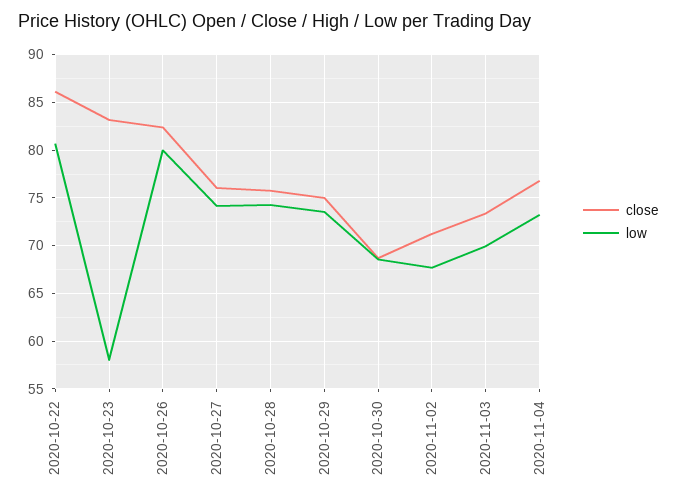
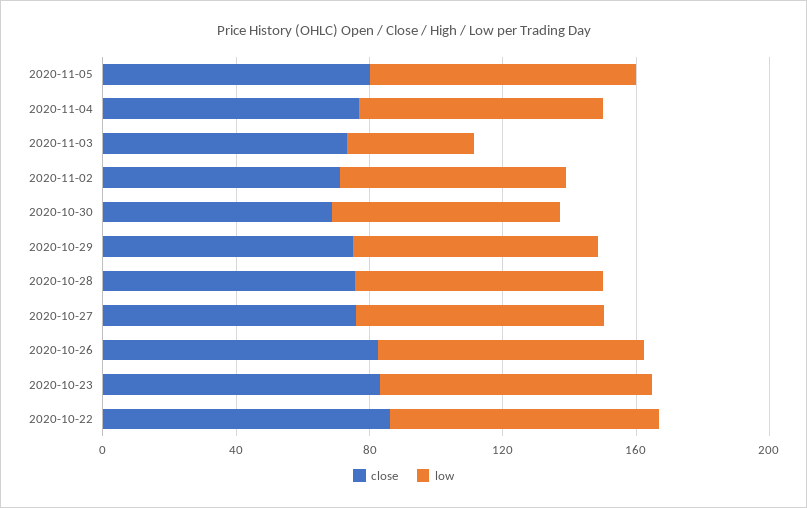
low, 2020-10-23: 58 -> 80
low, 2020-11-03: 70 -> 40
close, 2020-11-05: none -> 80
low, 2020-11-05: none -> 80

